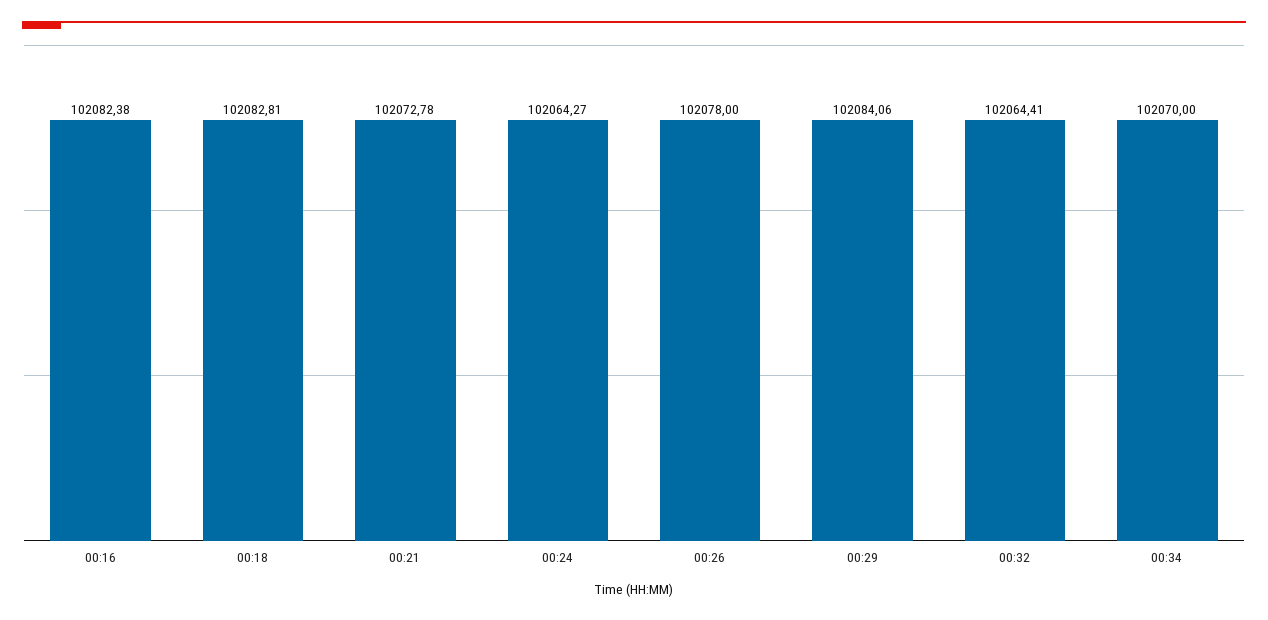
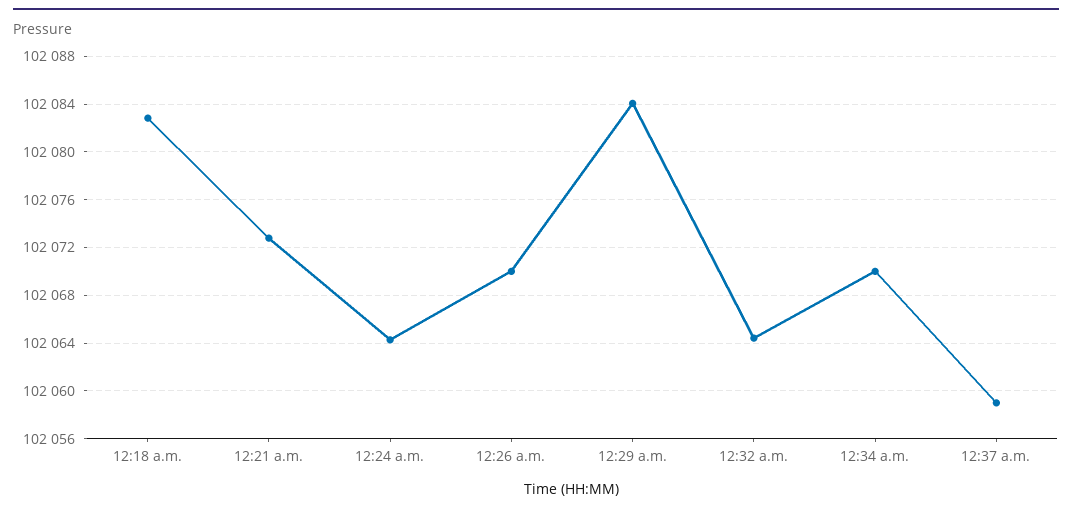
00:16: 102082.38 -> none
00:26: 102078 -> 102070
12:37 a.m.: none -> 102059

